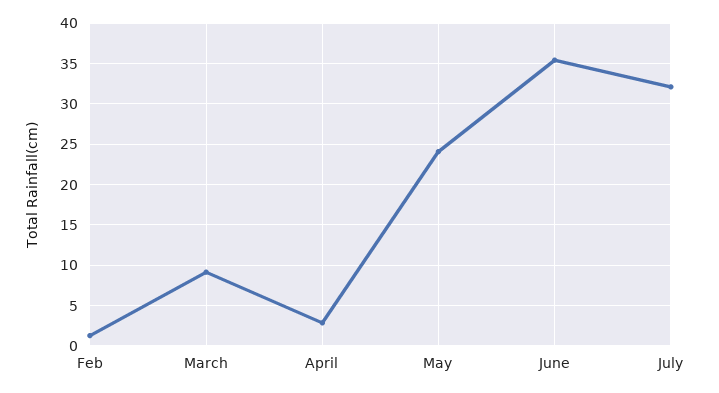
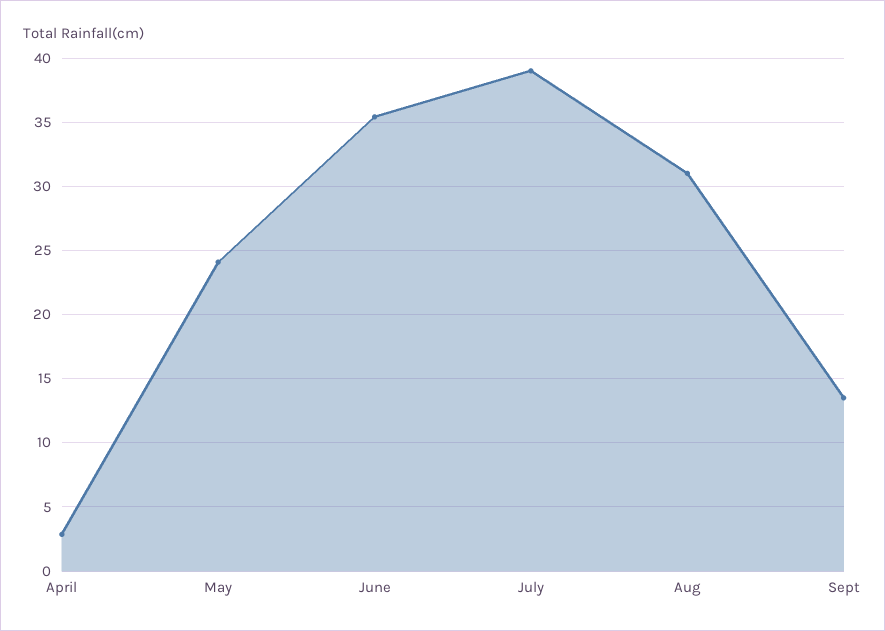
Feb: 1 -> none
March: 9 -> none
July: 32 -> 39
Aug: none -> 31
Sept: none -> 13.5

